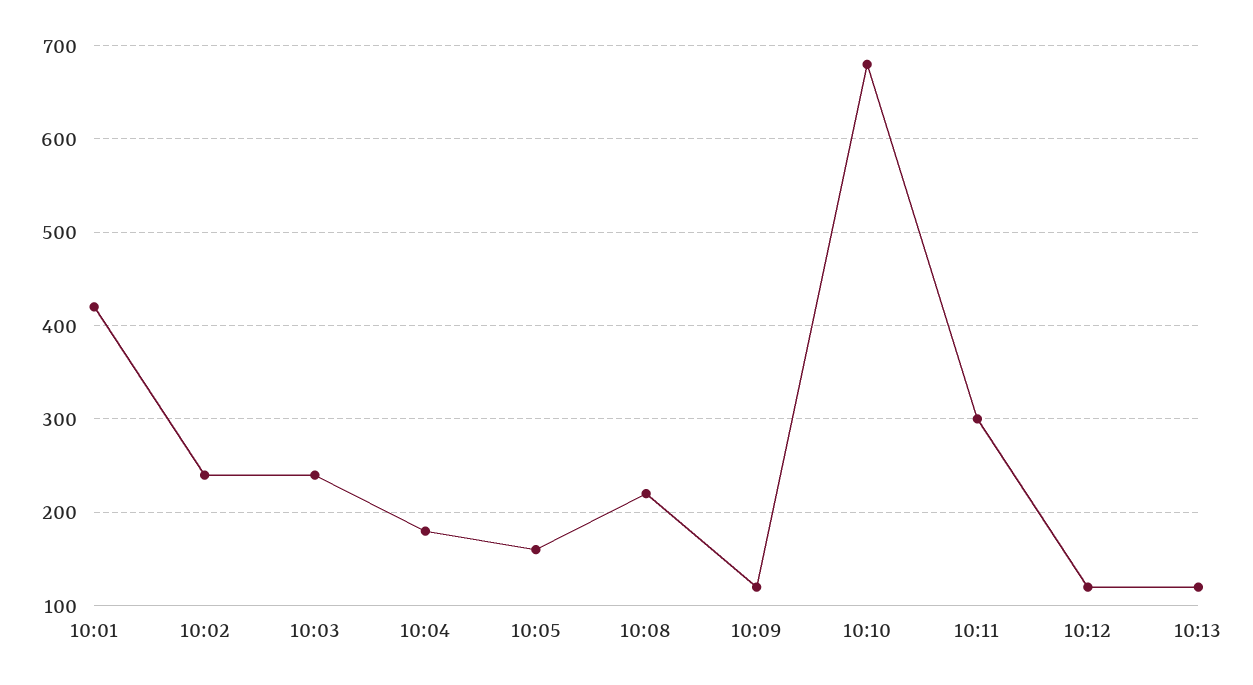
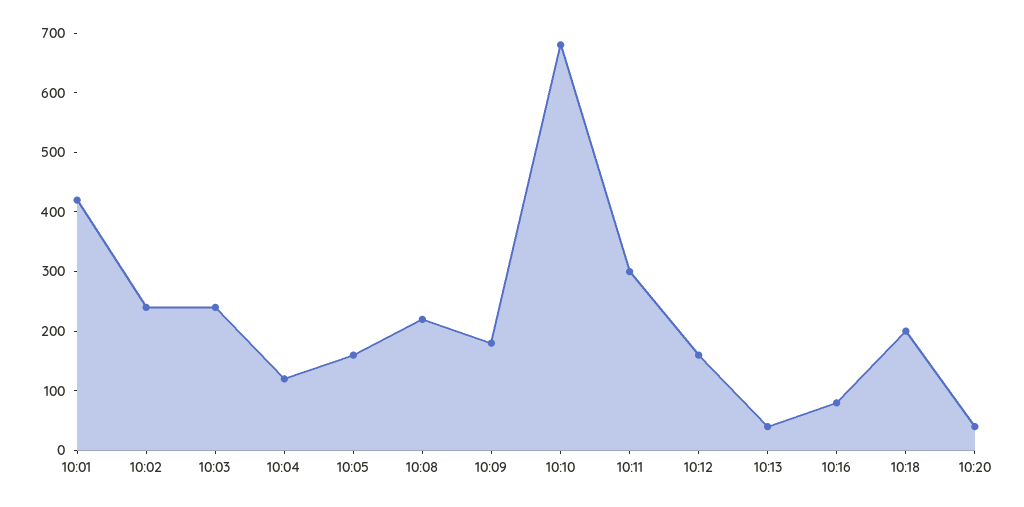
10:04: 180 -> 120
10:09: 120 -> 180
10:12: 120 -> 160
10:13: 120 -> 40
10:16: none -> 80
10:18: none -> 200
10:20: none -> 40

